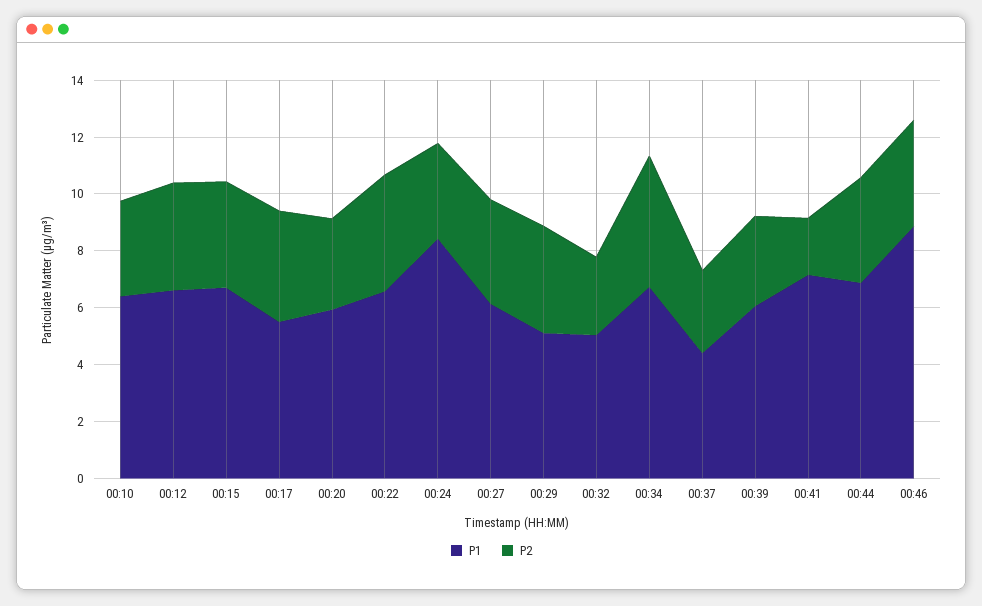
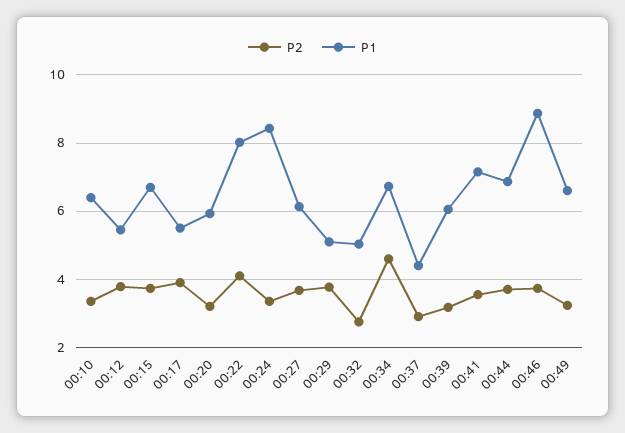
P1, 00:12: 6.5 -> 5.4
P1, 00:22: 6.5 -> 8
P2, 00:41: 2 -> 3.6
P2, 00:49: none -> 3.2
P1, 00:49: none -> 6.6

